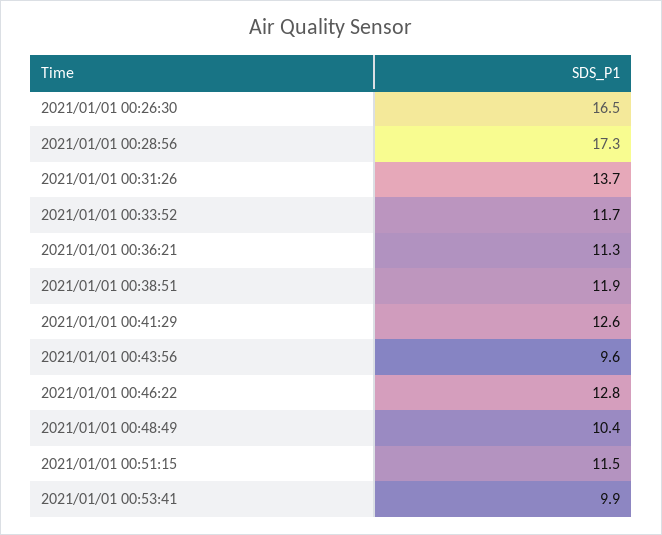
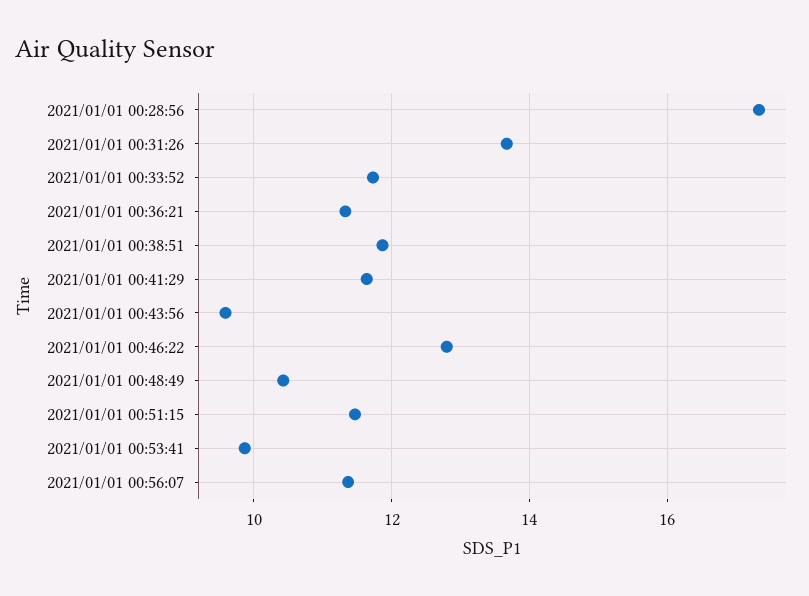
2021/01/01 00:26:30: 16.5 -> none
2021/01/01 00:41:29: 12.6 -> 11.6
2021/01/01 00:56:07: none -> 11.4

